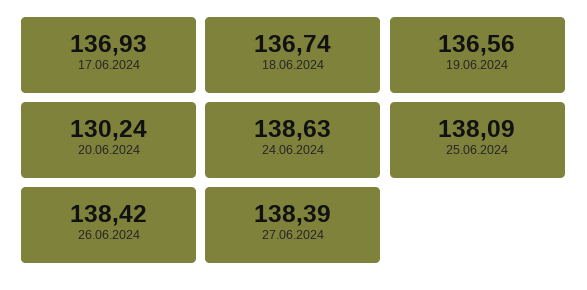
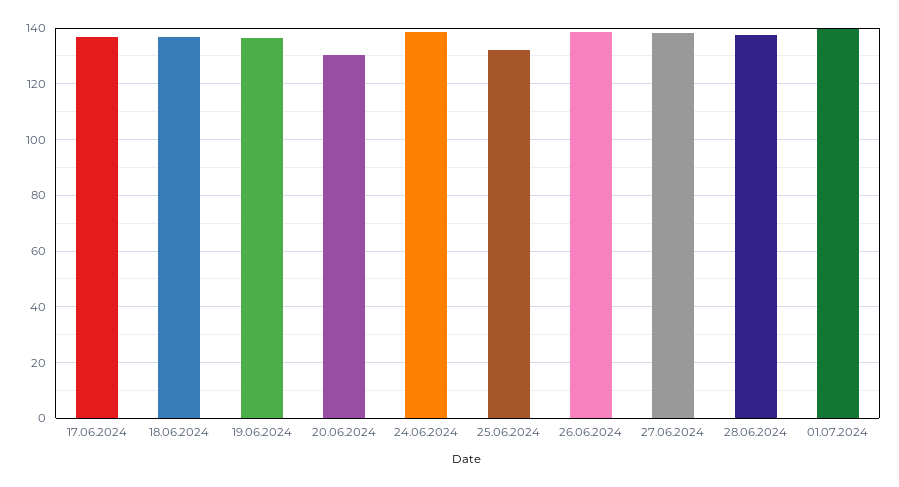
25.06.2024: 138.09 -> 132.5
28.06.2024: none -> 137.5
01.07.2024: none -> 140

